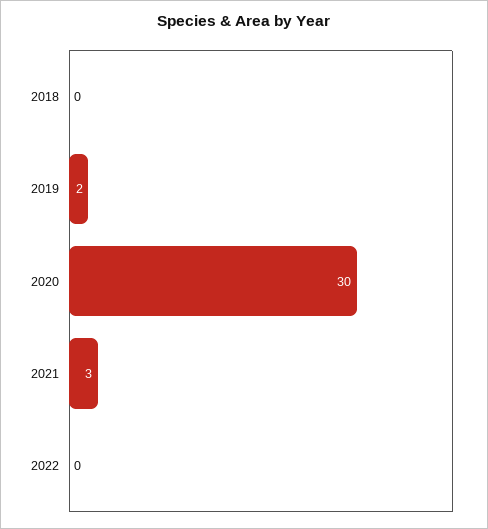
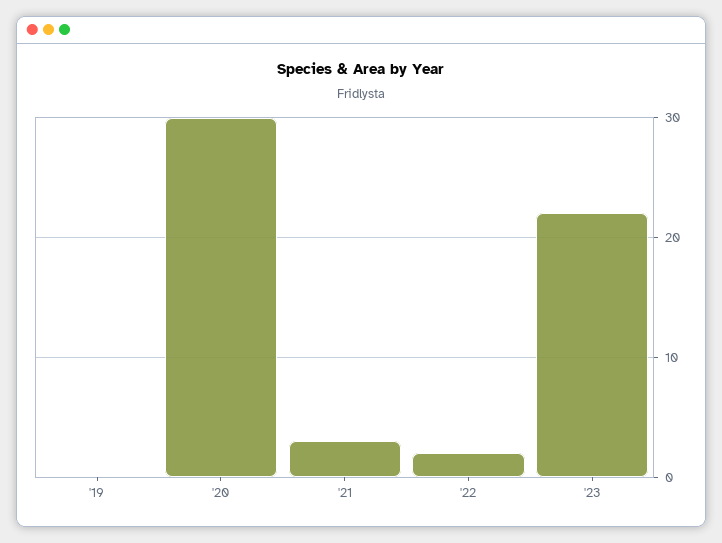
2018: 0 -> none
2019: 2 -> 0
2022: 0 -> 2
'23: none -> 22

